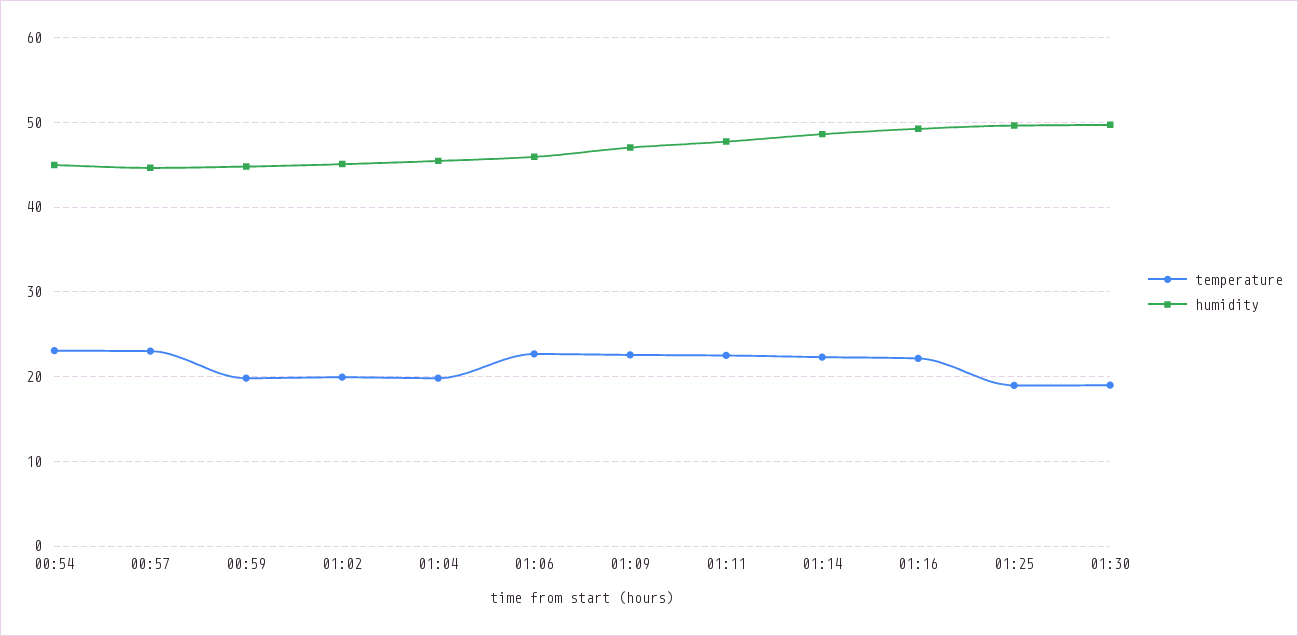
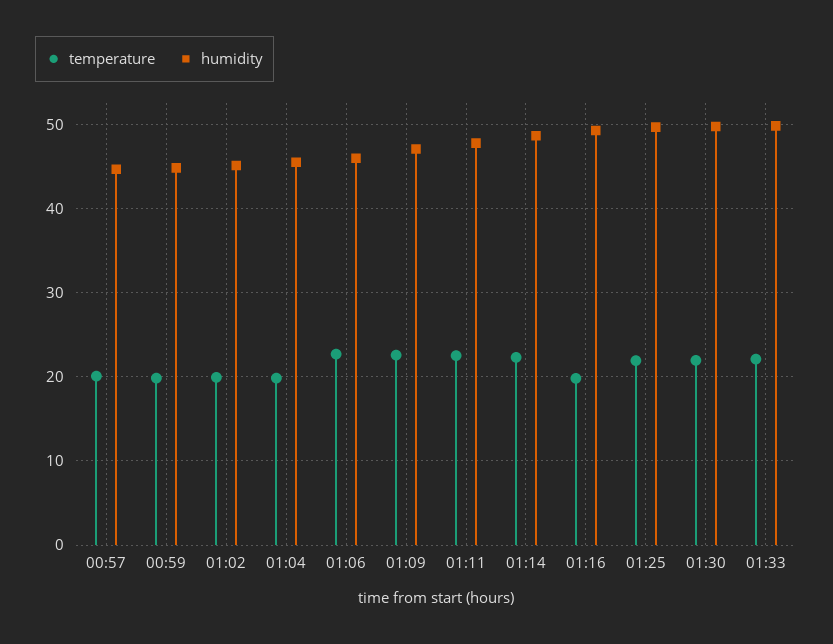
temperature, 00:54: 23 -> none
humidity, 00:54: 45 -> none
temperature, 00:57: 23 -> 20
temperature, 01:16: 22 -> 20
temperature, 01:25: 19 -> 22
temperature, 01:30: 19 -> 22
temperature, 01:33: none -> 22
humidity, 01:33: none -> 50

